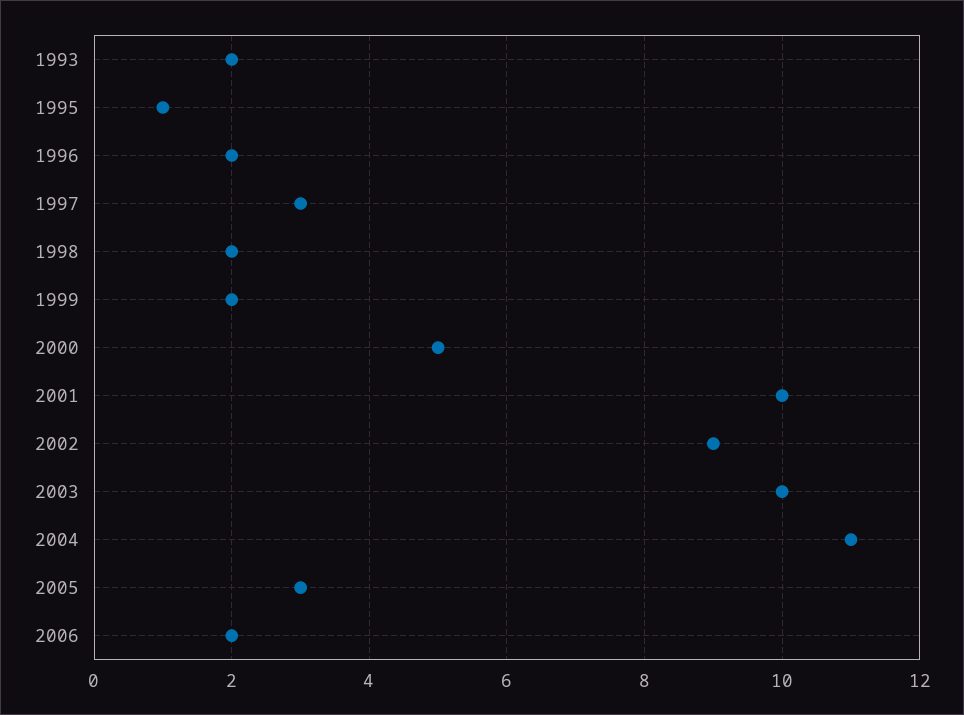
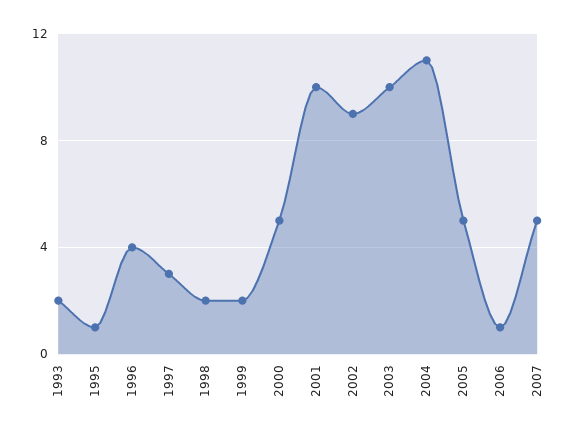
1996: 2 -> 4
2005: 3 -> 5
2006: 2 -> 1
2007: none -> 5

